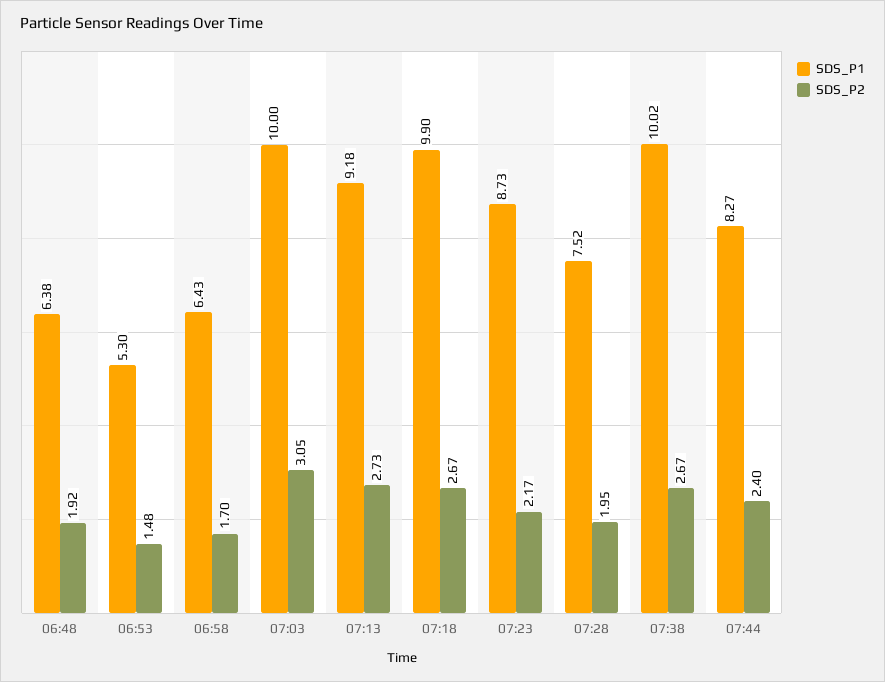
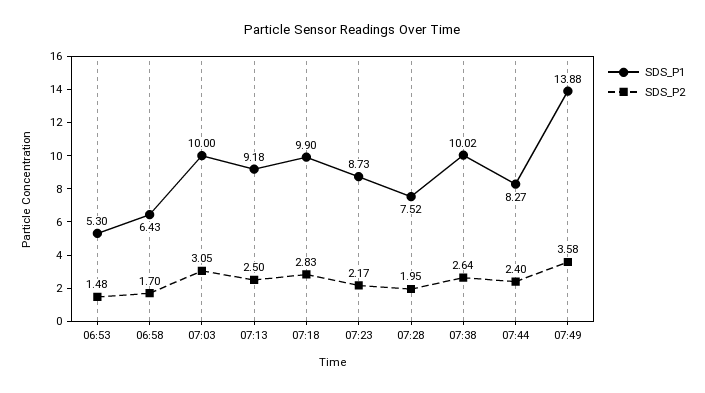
SDS_P1, 06:48: 6.38 -> none
SDS_P2, 06:48: 1.92 -> none
SDS_P2, 07:13: 2.73 -> 2.5
SDS_P2, 07:18: 2.67 -> 2.83
SDS_P2, 07:38: 2.67 -> 2.64
SDS_P1, 07:49: none -> 13.88
SDS_P2, 07:49: none -> 3.58

